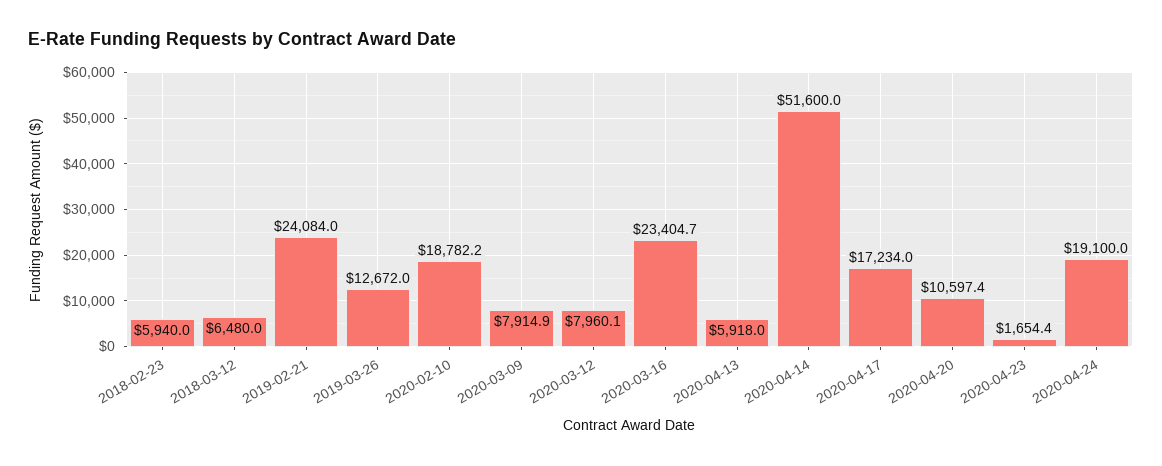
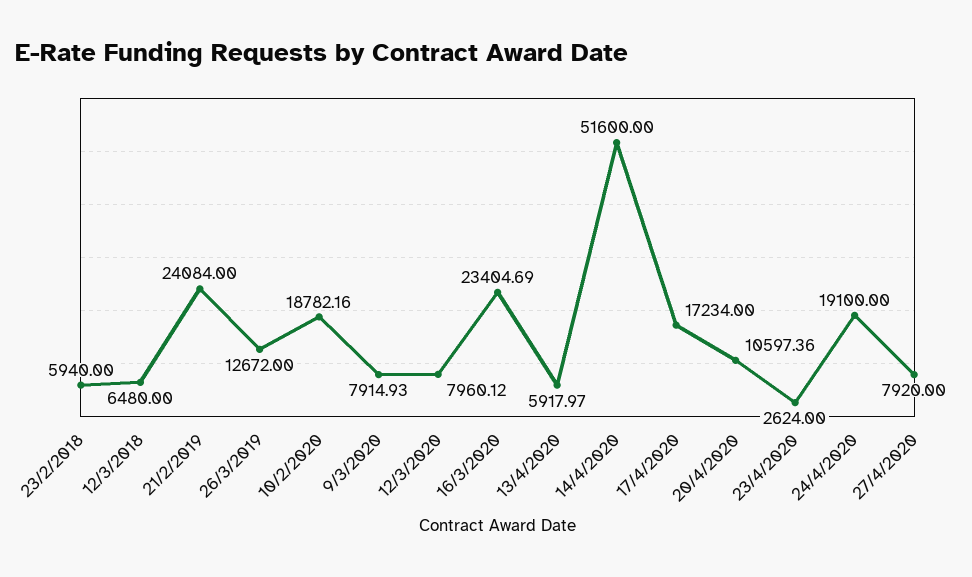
2020-04-23: 1654.4 -> 2624
27/4/2020: none -> 7920

